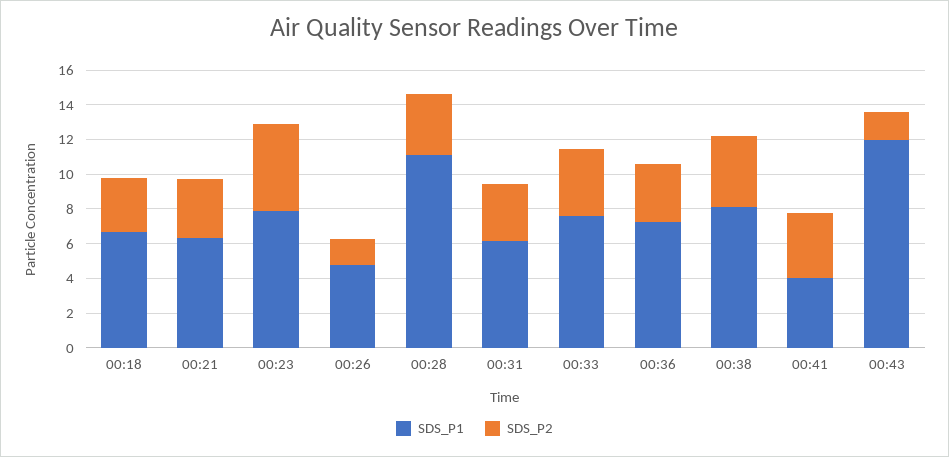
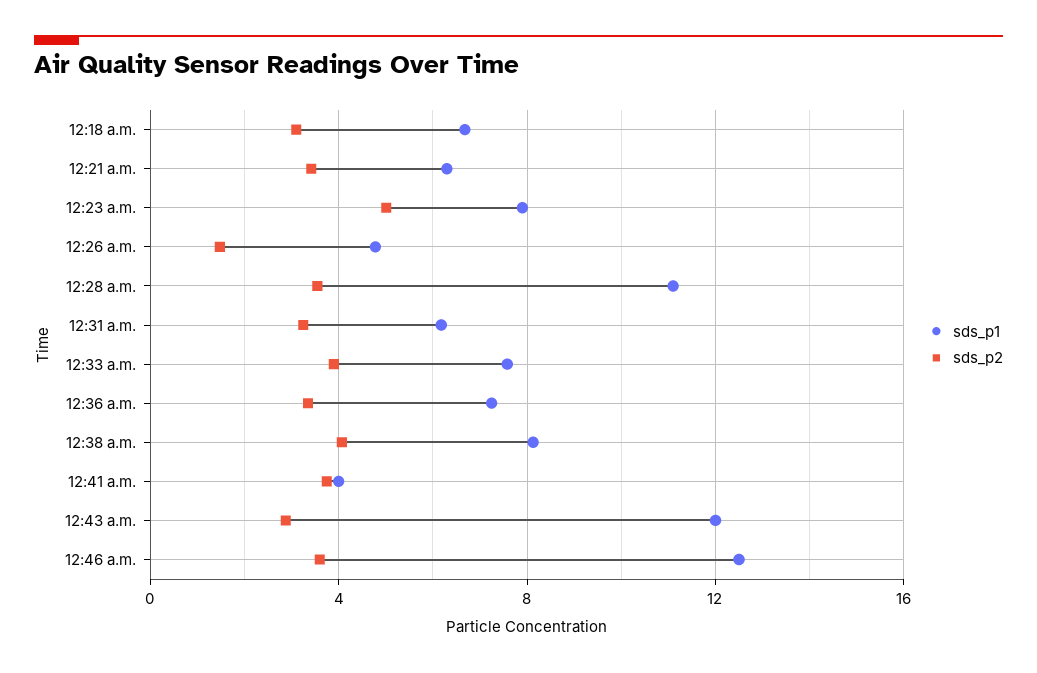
SDS_P2, 00:43: 1.5 -> 3
SDS_P1, 12:46 a.m.: none -> 12.5
SDS_P2, 12:46 a.m.: none -> 3.5

